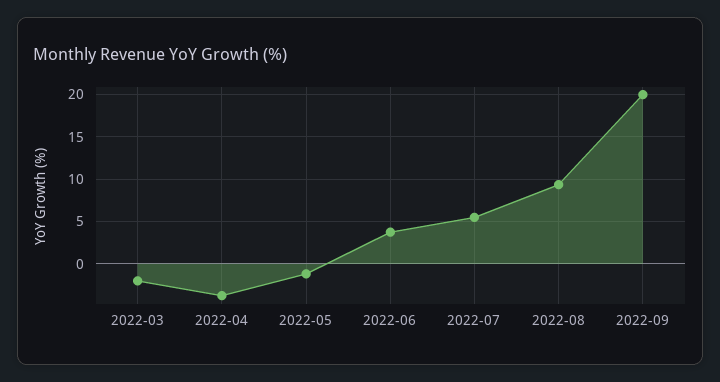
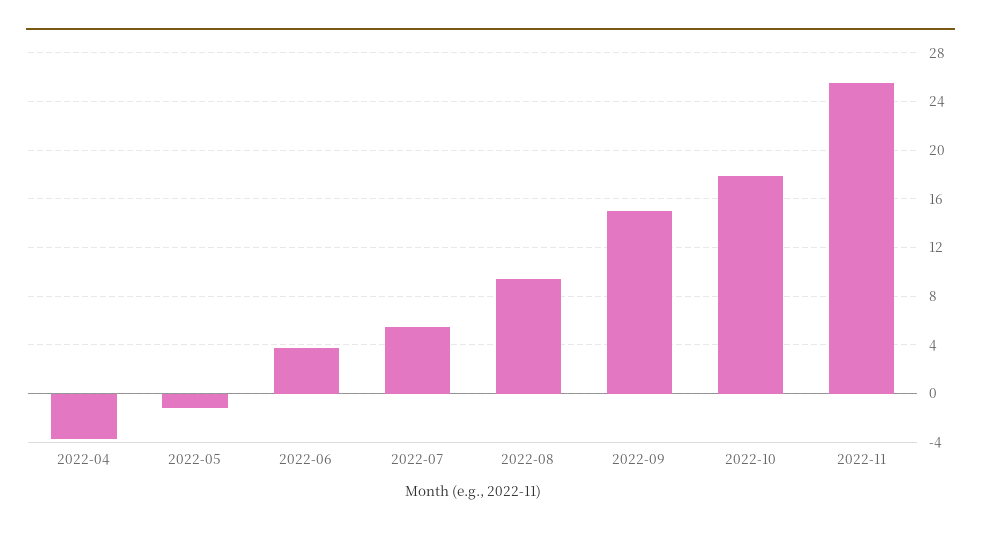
2022-03: -2 -> none
2022-09: 20 -> 15
2022-10: none -> 18
2022-11: none -> 25.5

